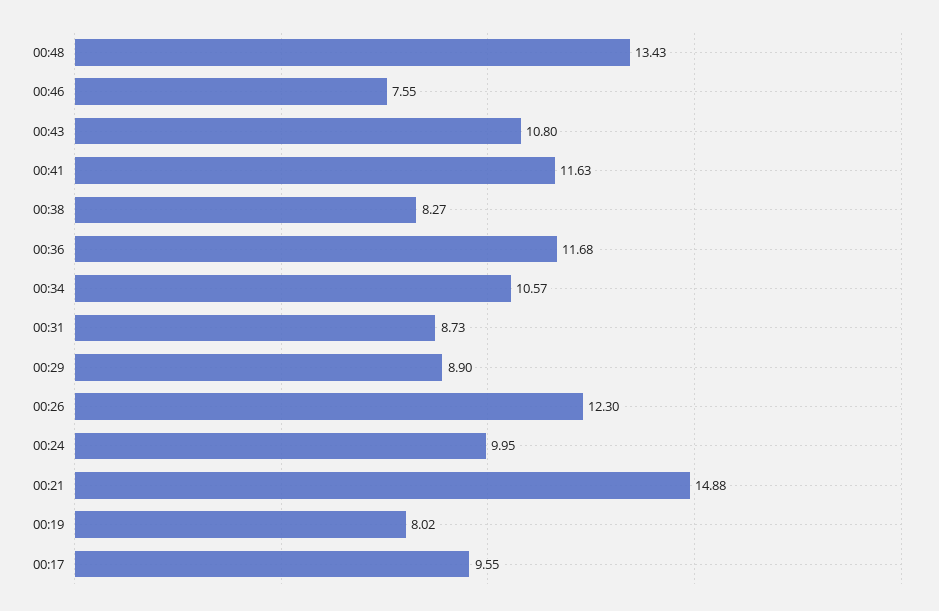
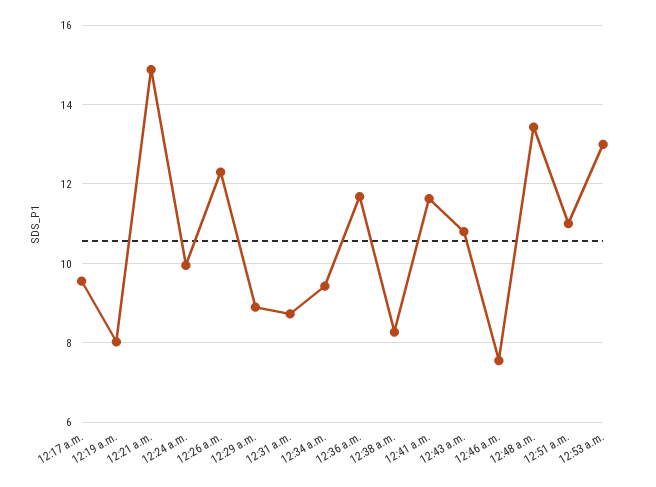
00:34: 10.57 -> 9.4
12:51 a.m.: none -> 11
12:53 a.m.: none -> 13

